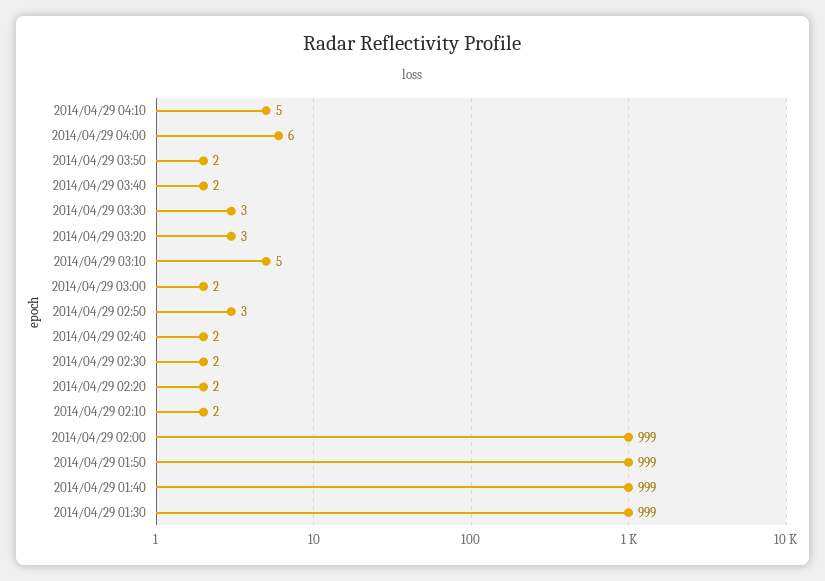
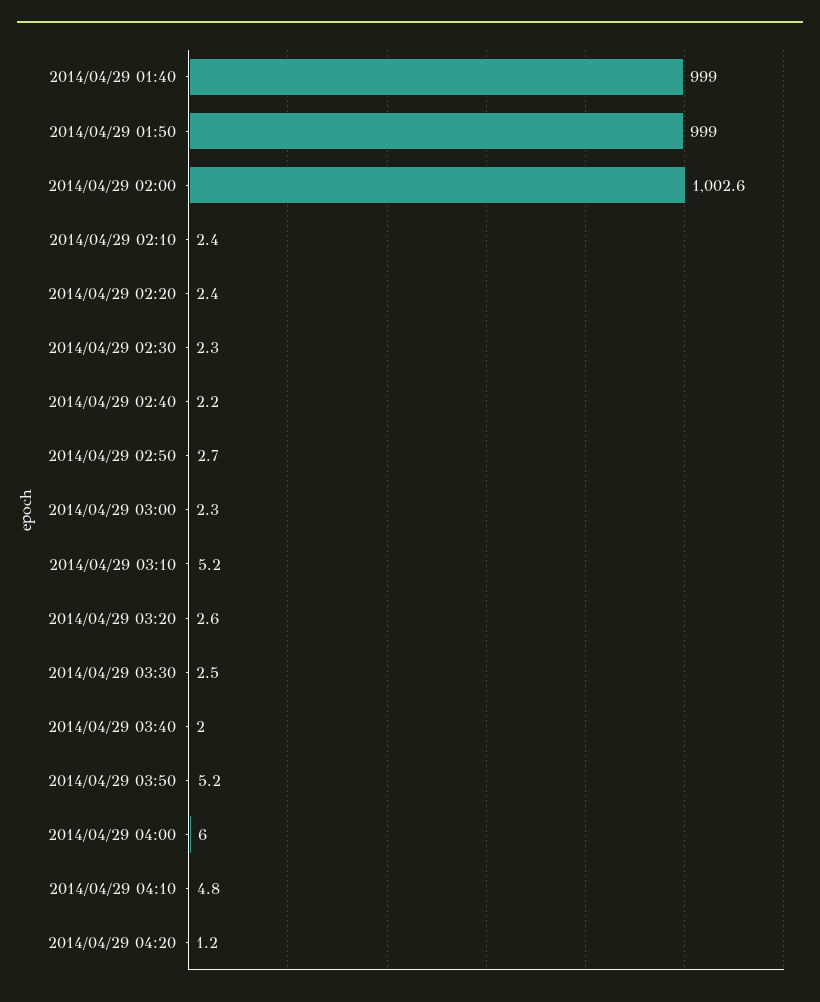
2014/04/29 03:50: 2 -> 5.2
2014/04/29 02:00: 999 -> 1002.6
2014/04/29 01:30: 999 -> none
2014/04/29 04:20: none -> 1.2

